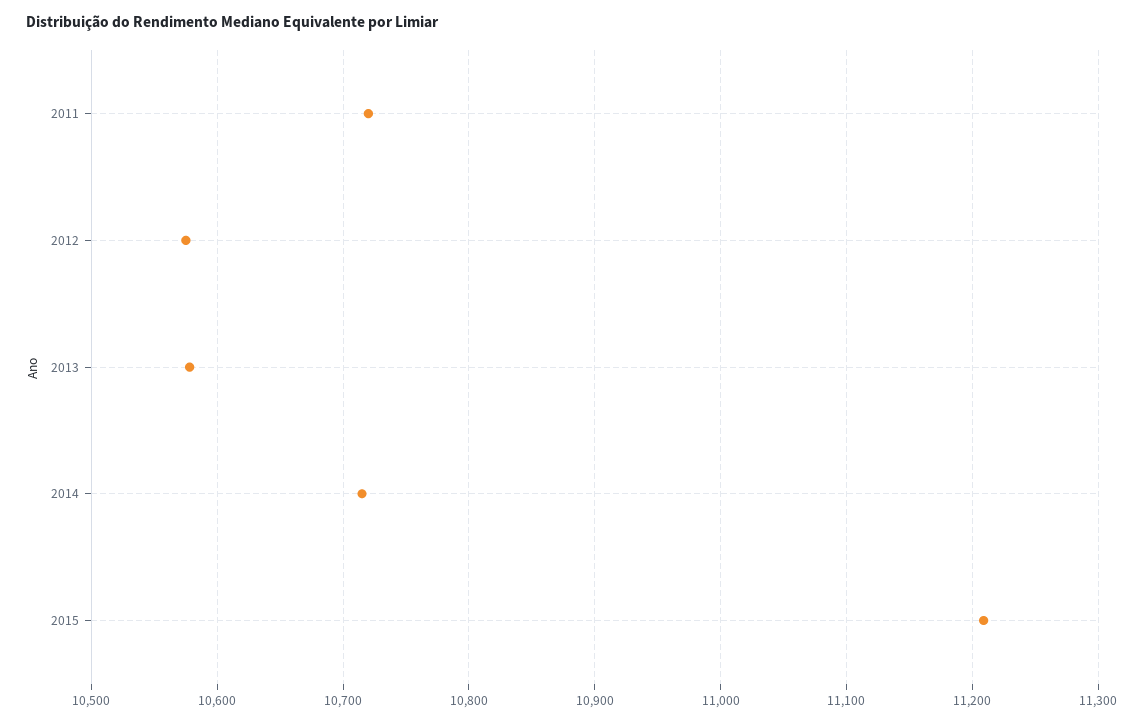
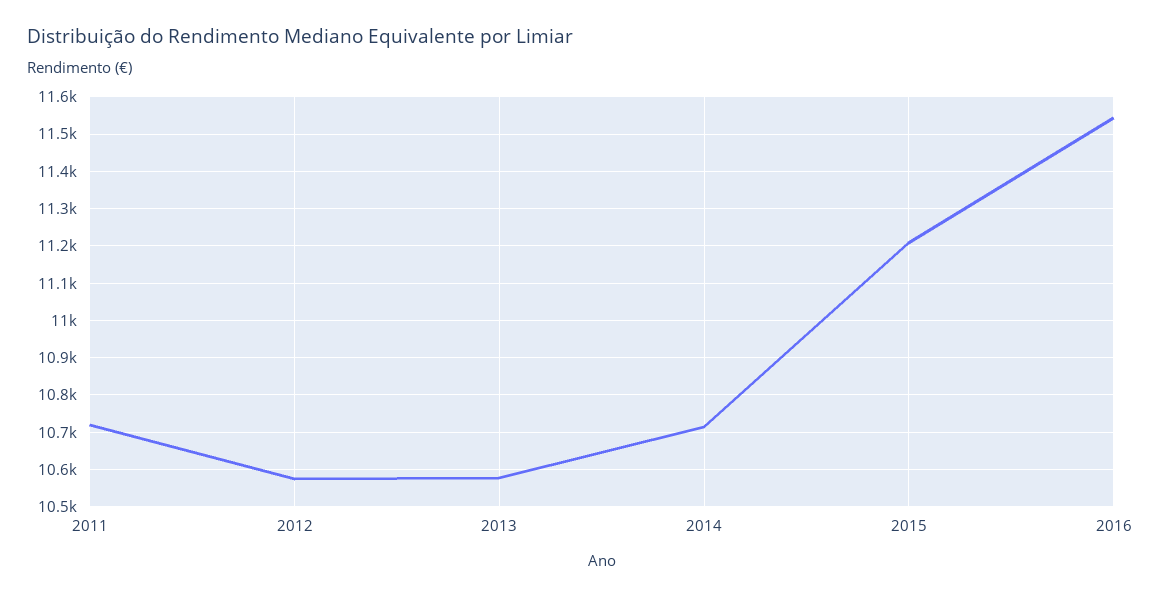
2016: none -> 11540

